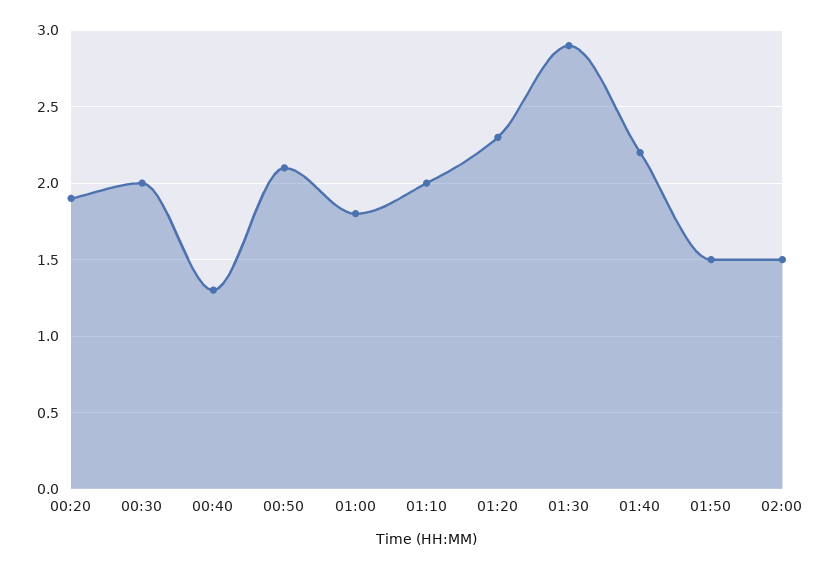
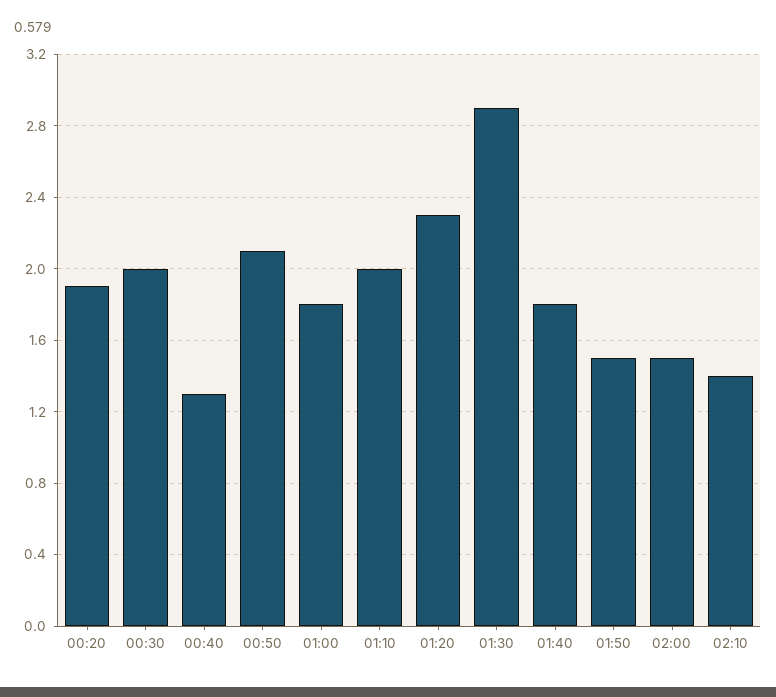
01:40: 2.2 -> 1.8
02:10: none -> 1.4

